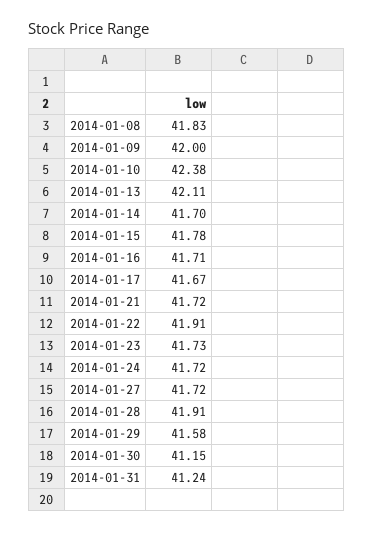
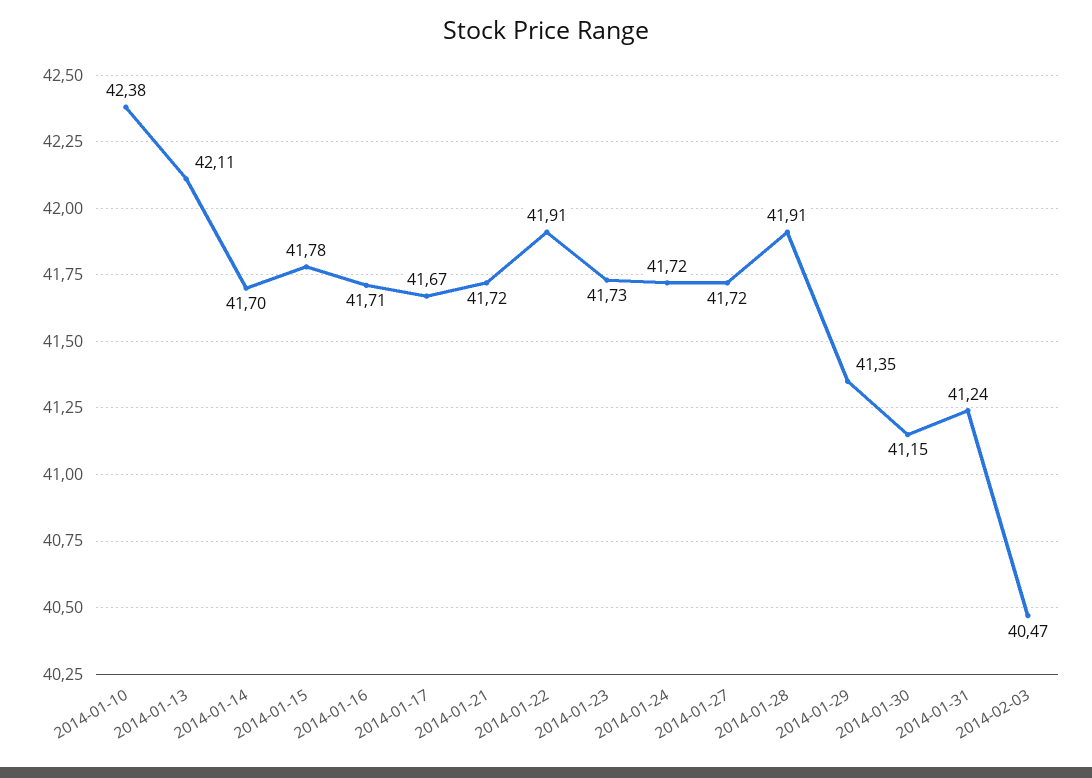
2014-01-08: 41.83 -> none
2014-01-09: 42 -> none
2014-01-29: 41.58 -> 41.35
2014-02-03: none -> 40.47

